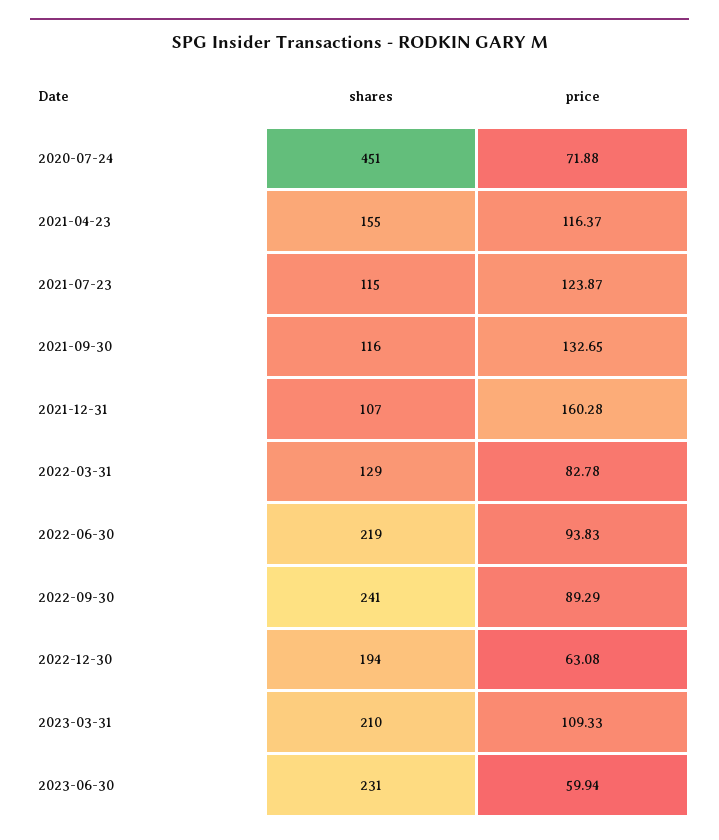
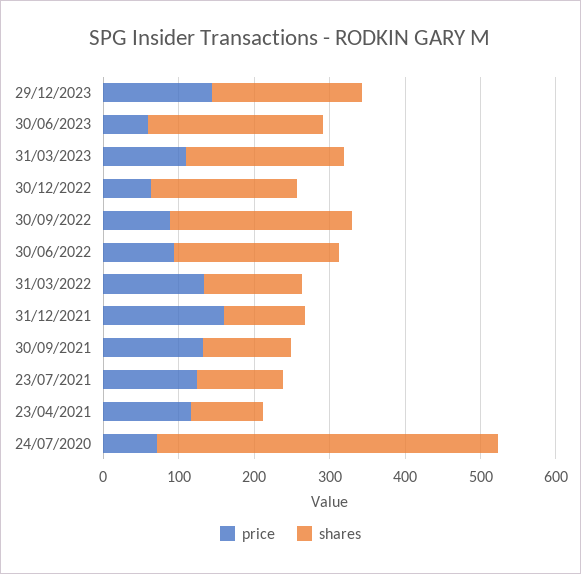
shares, 2021-04-23: 155 -> 100
price, 2022-03-31: 82.78 -> 140
price, 29/12/2023: none -> 140
shares, 29/12/2023: none -> 200

